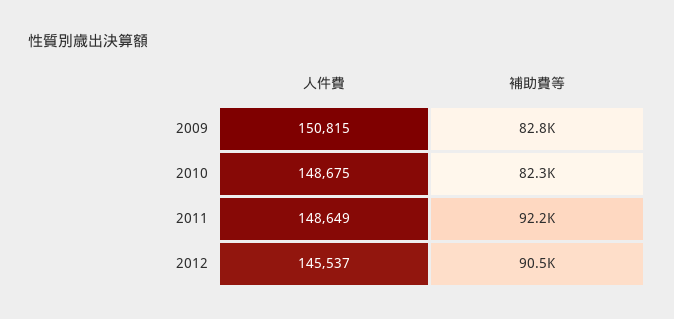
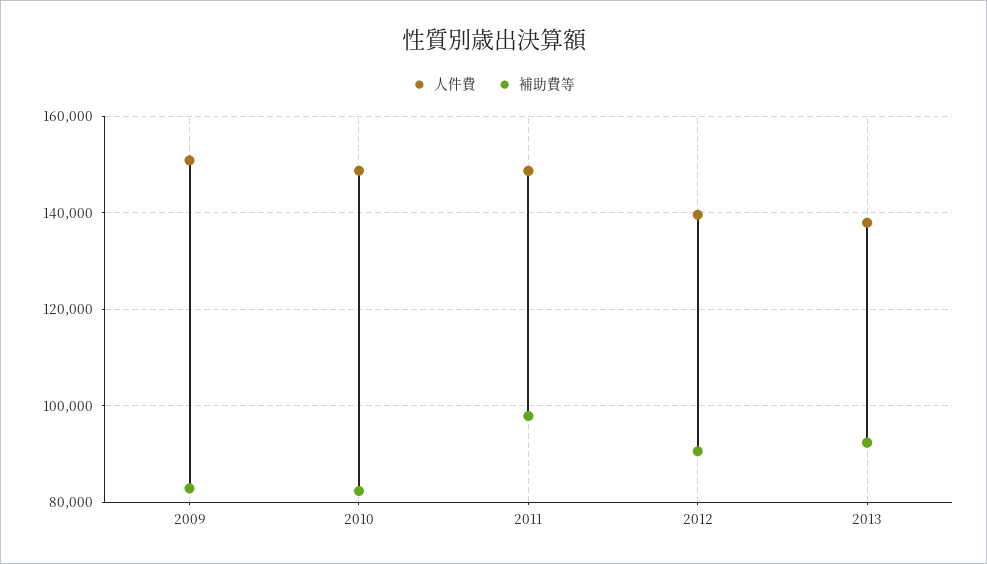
補助費等, 2011: 92200 -> 98000
人件費, 2012: 145537 -> 140000
人件費, 2013: none -> 138000
補助費等, 2013: none -> 92000

